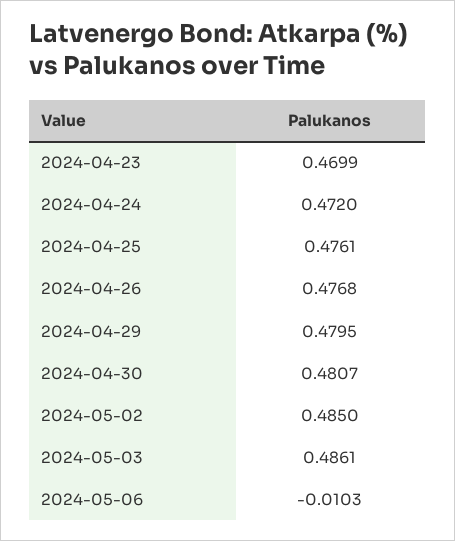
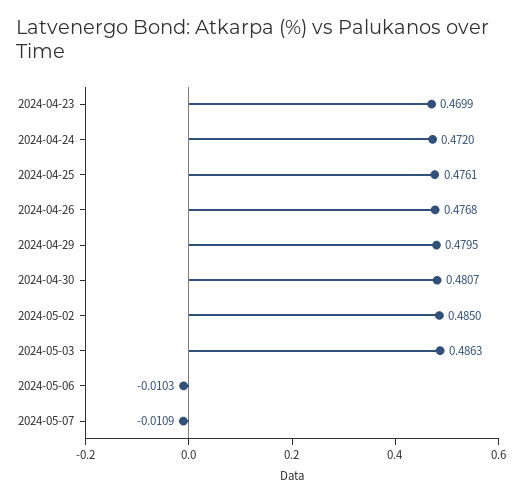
2024-05-03: 0.4861 -> 0.4863
2024-05-07: none -> -0.0109

